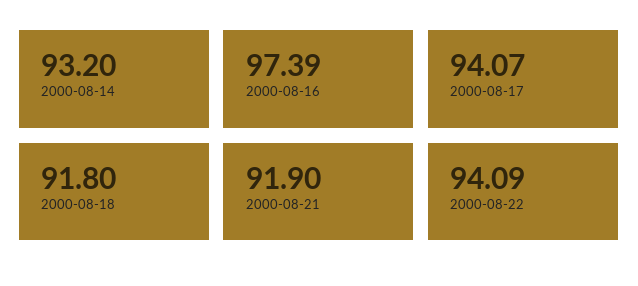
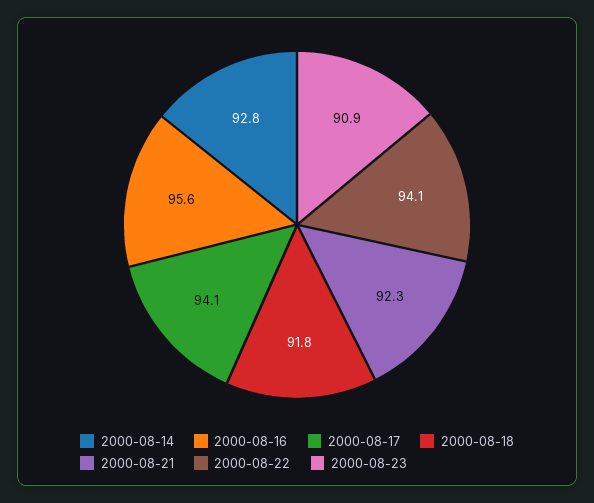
2000-08-14: 93.2 -> 92.8
2000-08-16: 97.39 -> 95.6
2000-08-21: 91.9 -> 92.3
2000-08-23: none -> 90.9

